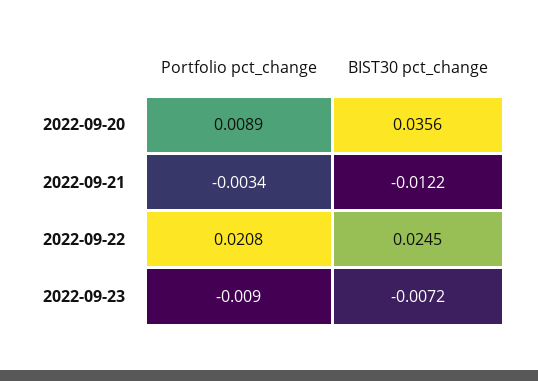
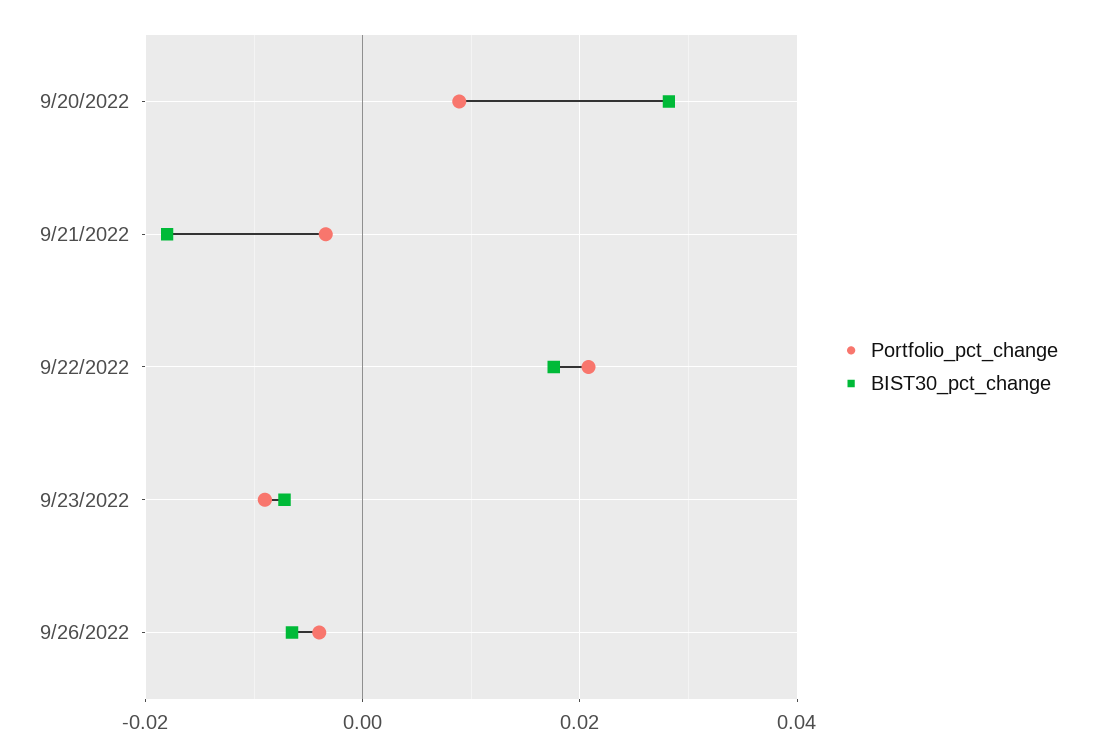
BIST30 pct_change, 2022-09-20: 0.0356 -> 0.028
BIST30 pct_change, 2022-09-21: -0.0122 -> -0.018
BIST30 pct_change, 2022-09-22: 0.0245 -> 0.018
Portfolio pct_change, 9/26/2022: none -> -0.004
BIST30 pct_change, 9/26/2022: none -> -0.006

